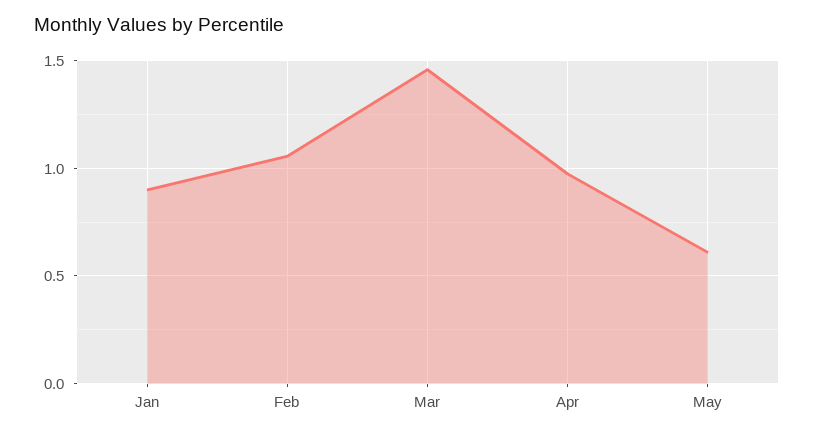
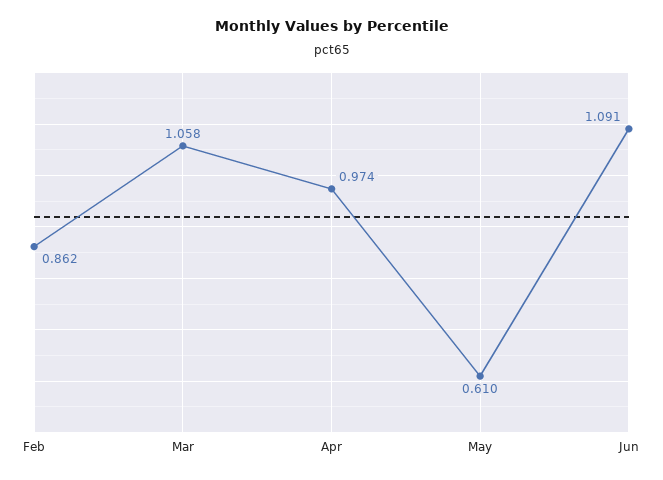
Jan: 0.9 -> none
Feb: 1.05 -> 0.862
Mar: 1.45 -> 1.058
Jun: none -> 1.091

